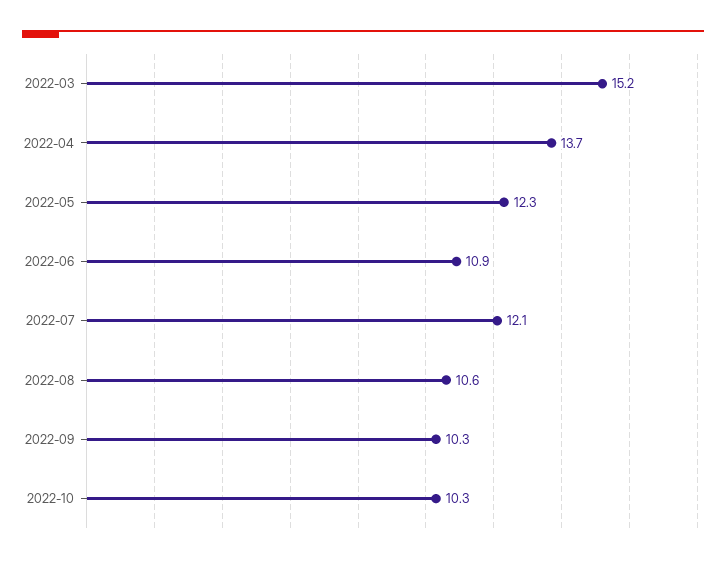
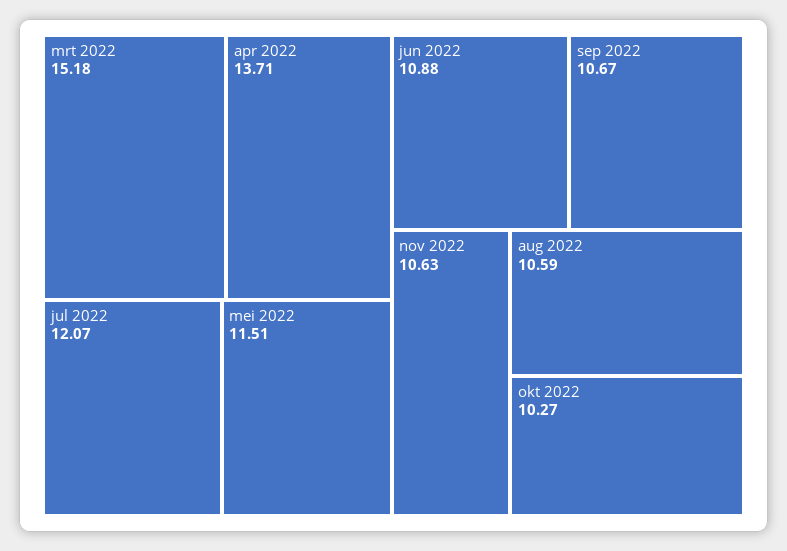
2022-05: 12.3 -> 11.51
2022-09: 10.3 -> 10.67
nov 2022: none -> 10.63

